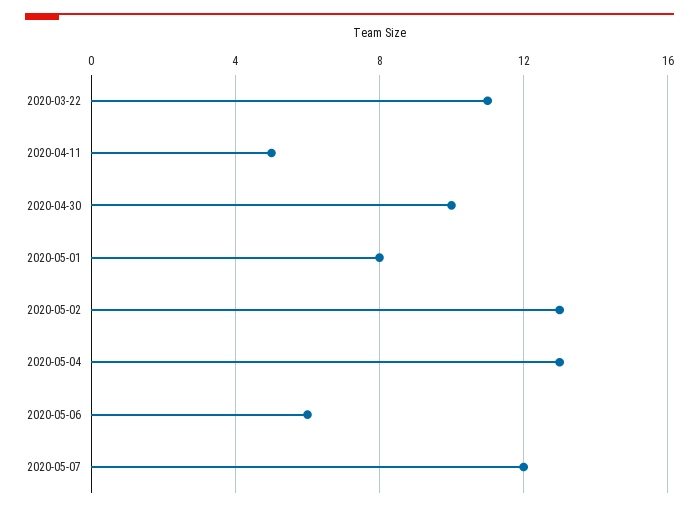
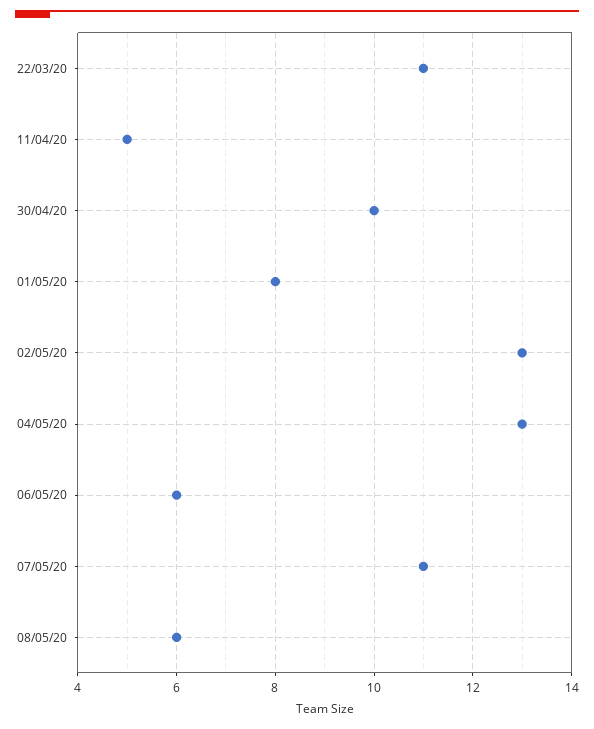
2020-05-07: 12 -> 11
08/05/20: none -> 6

